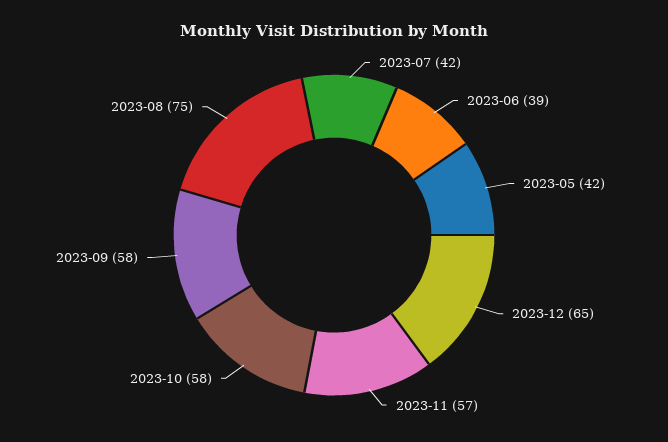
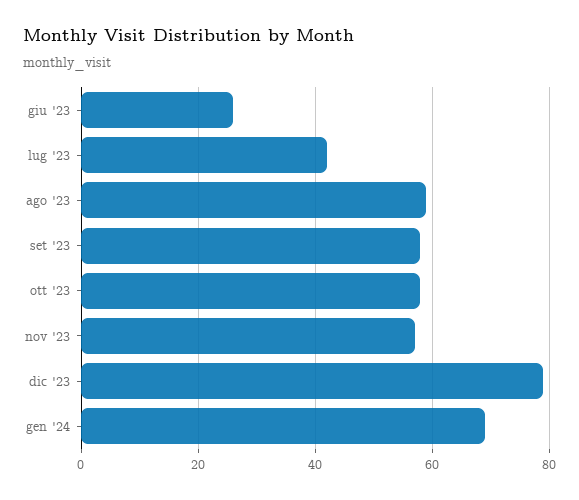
2023-06: 39 -> 25
2023-05: 42 -> none
2023-12: 65 -> 80
2023-08: 75 -> 60
gen '24: none -> 70

